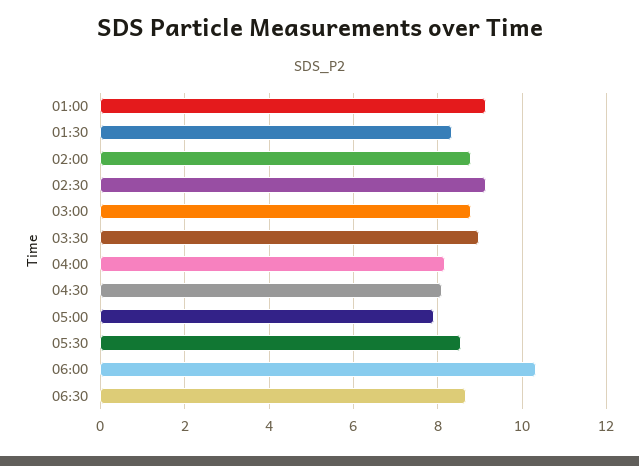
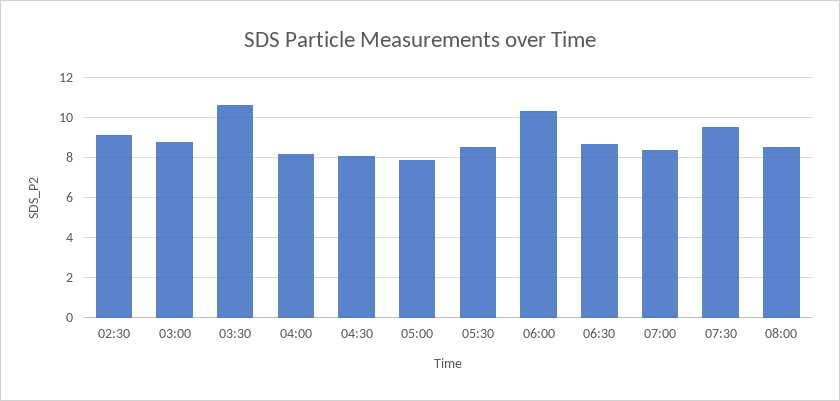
01:00: 9.2 -> none
01:30: 8.4 -> none
02:00: 8.8 -> none
03:30: 9 -> 10.5
07:00: none -> 8.5
07:30: none -> 9.5
08:00: none -> 8.5

